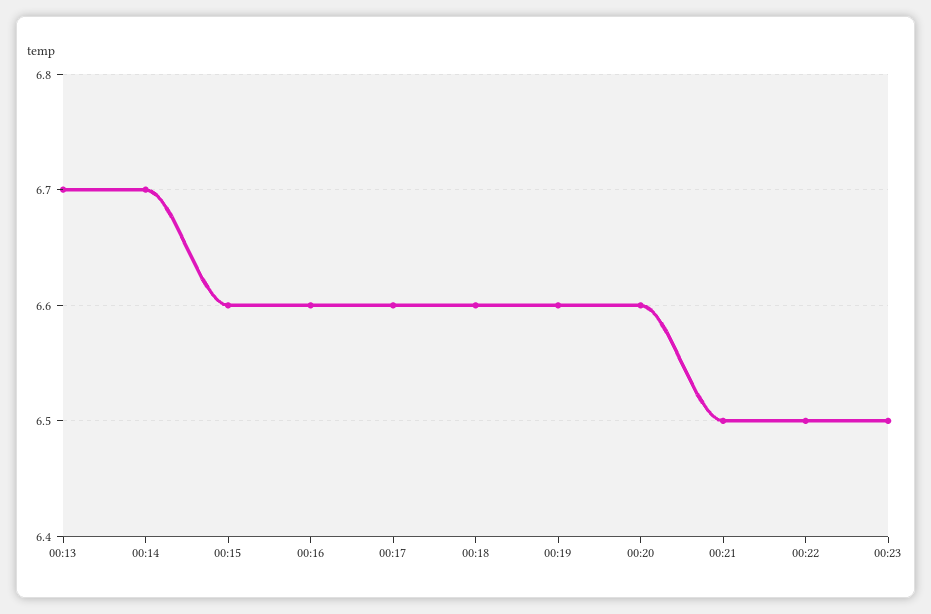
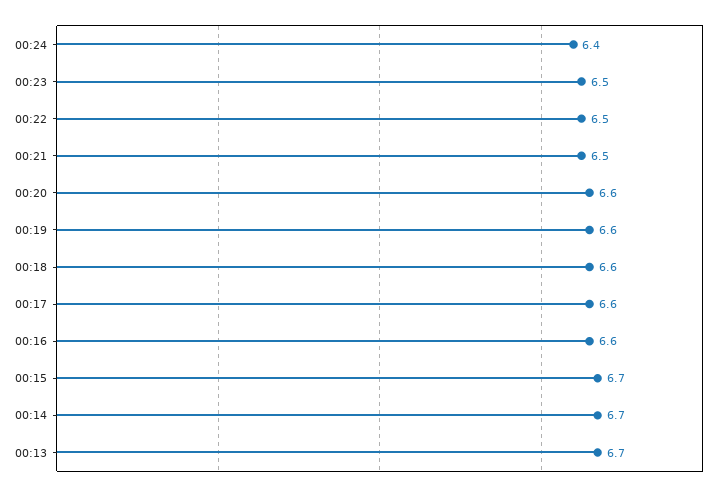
00:15: 6.6 -> 6.7
00:24: none -> 6.4

